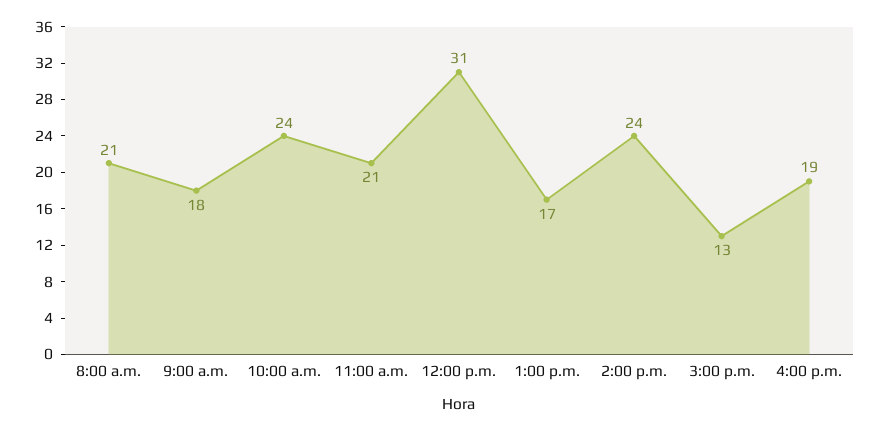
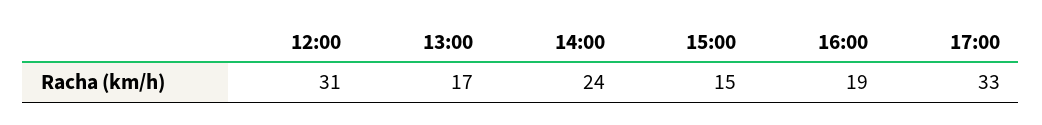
8:00 a.m.: 21 -> none
9:00 a.m.: 18 -> none
10:00 a.m.: 24 -> none
11:00 a.m.: 21 -> none
3:00 p.m.: 13 -> 15
17:00: none -> 33

